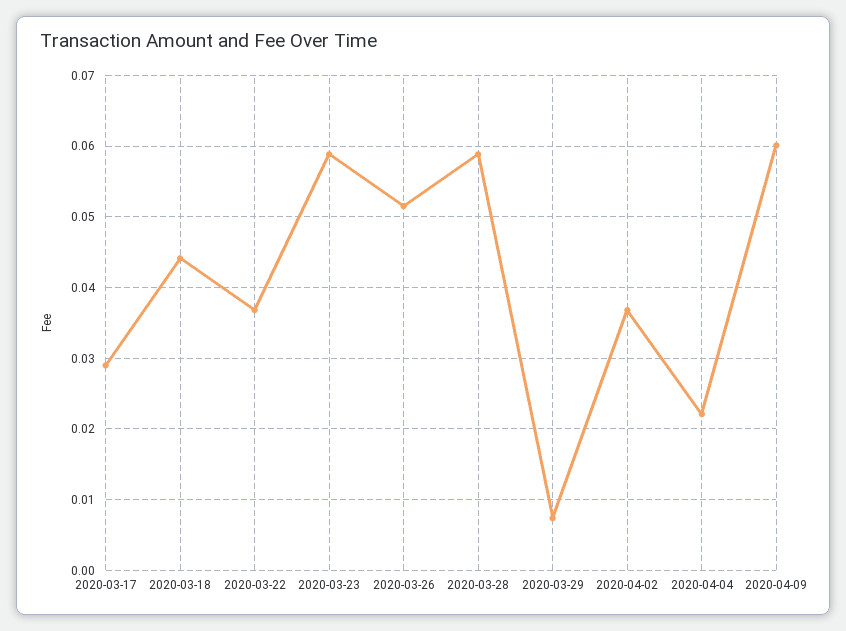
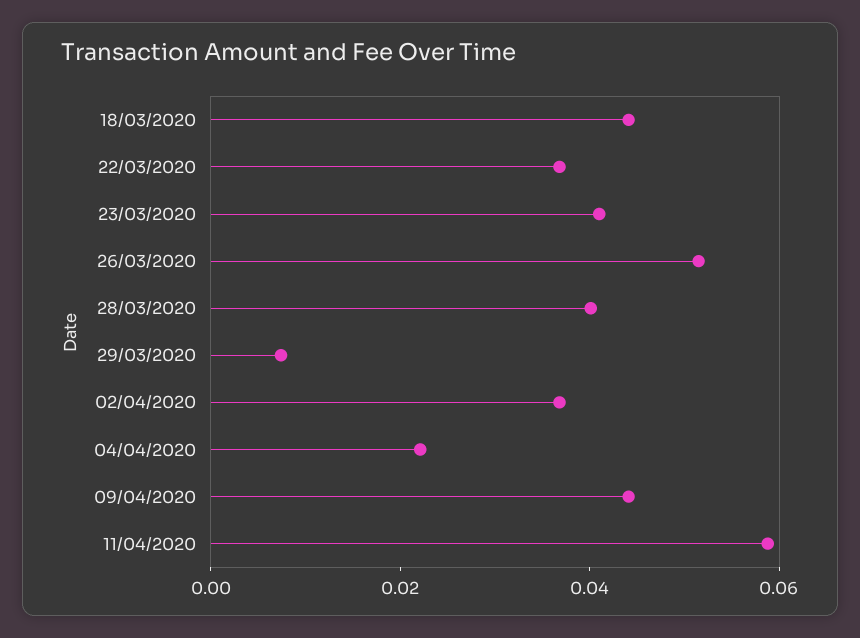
2020-03-17: 0.029 -> none
2020-03-23: 0.059 -> 0.04
2020-03-28: 0.059 -> 0.04
2020-04-09: 0.06 -> 0.045
11/04/2020: none -> 0.06

